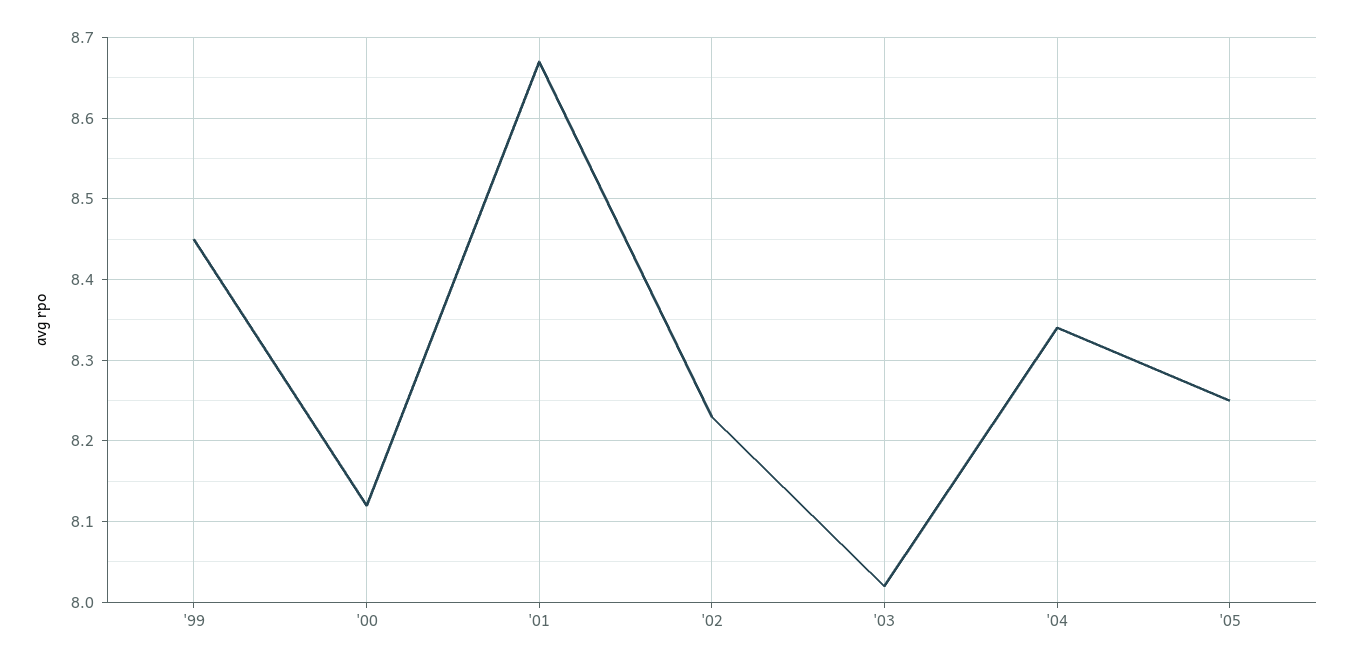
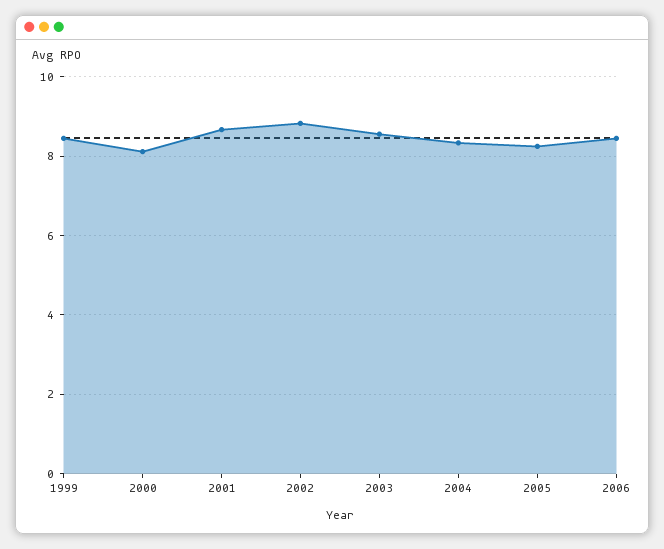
'02: 8.23 -> 8.8
'03: 8.02 -> 8.6
2006: none -> 8.4

